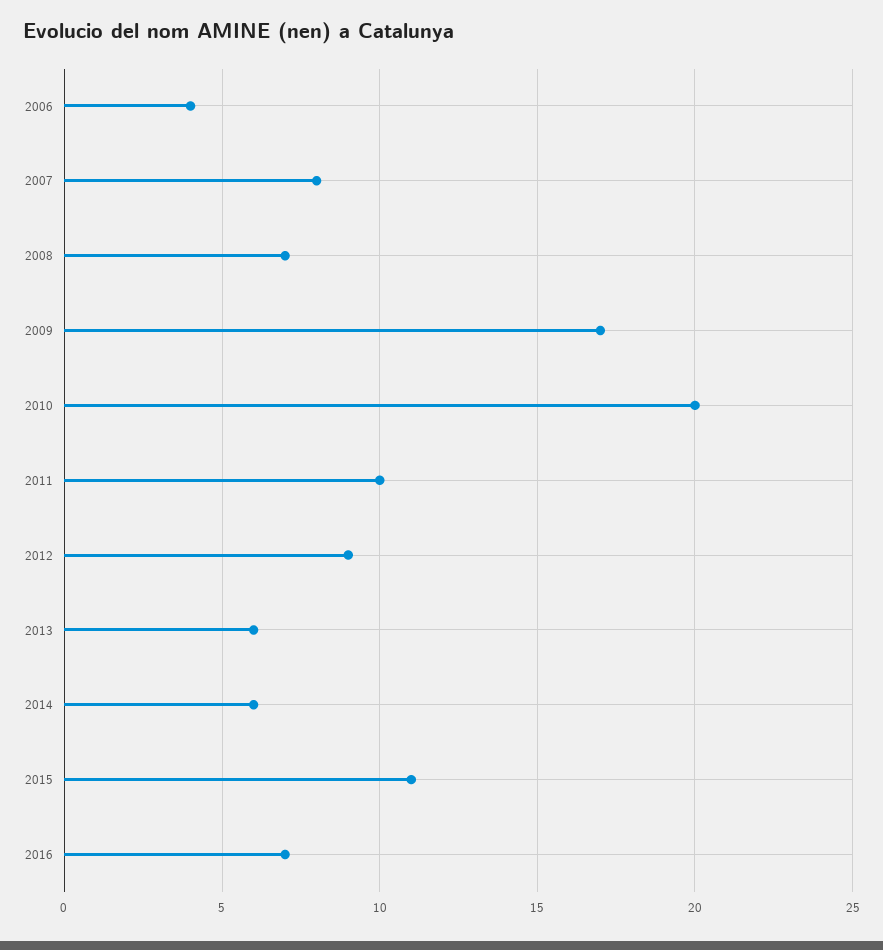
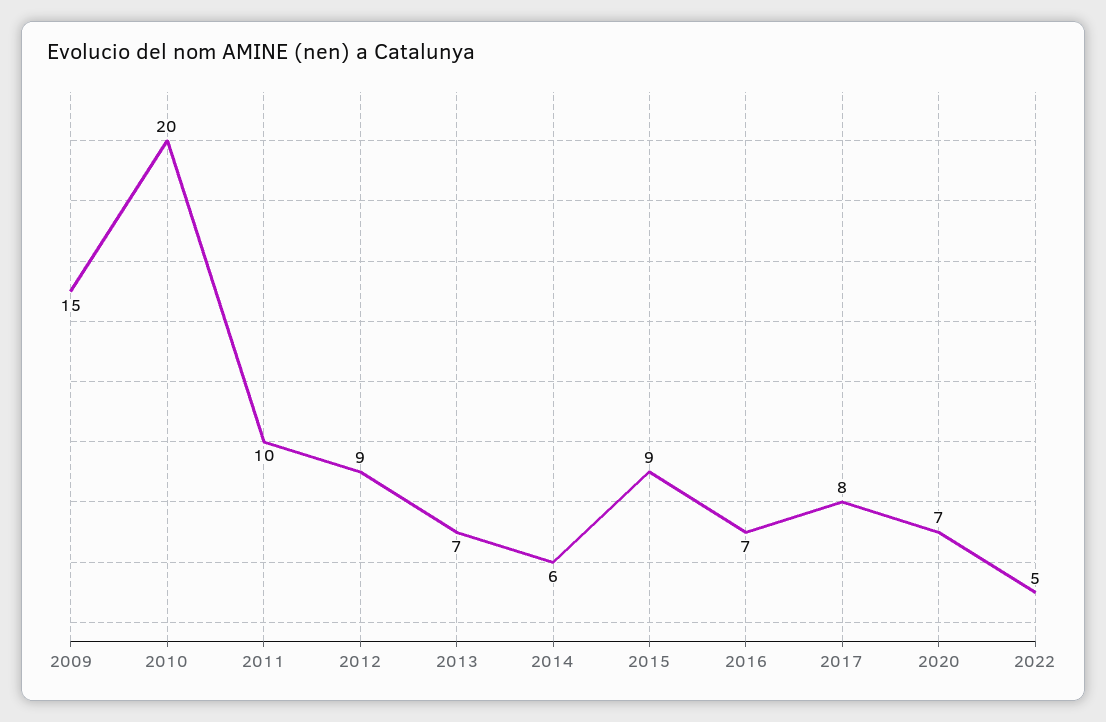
2006: 4 -> none
2007: 8 -> none
2008: 7 -> none
2009: 17 -> 15
2013: 6 -> 7
2015: 11 -> 9
2017: none -> 8
2020: none -> 7
2022: none -> 5

